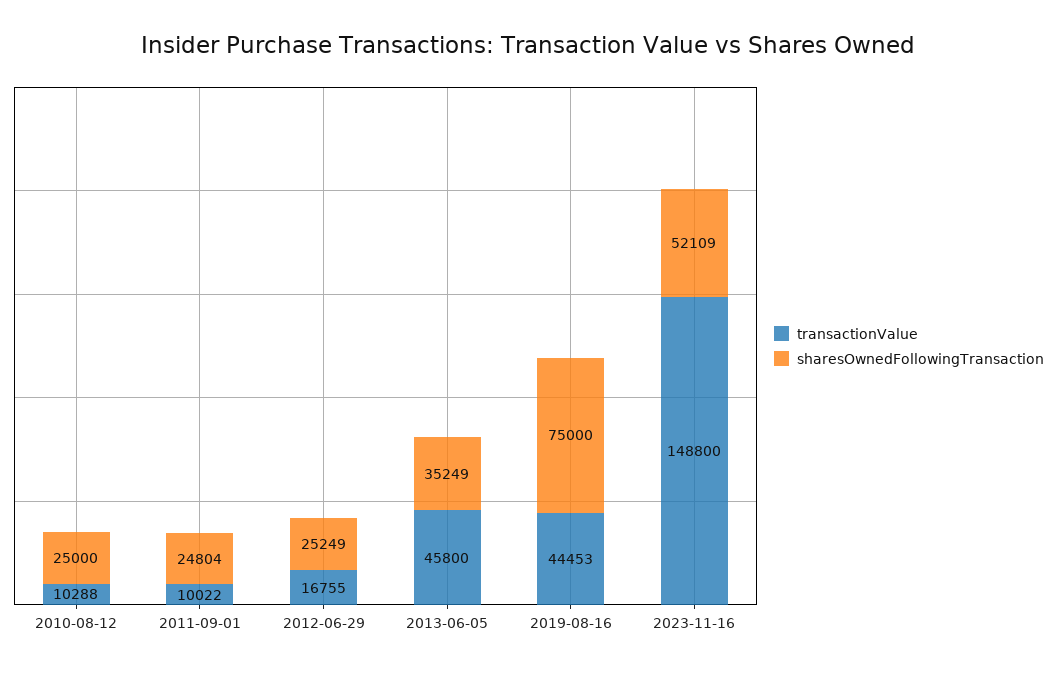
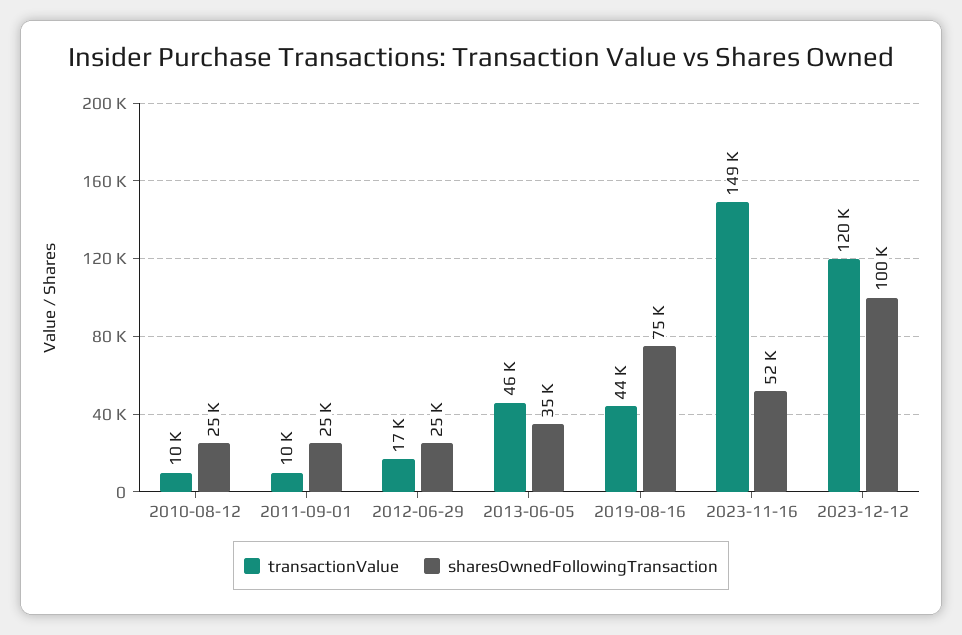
transactionValue, 2023-12-12: none -> 120000
sharesOwnedFollowingTransaction, 2023-12-12: none -> 100000

